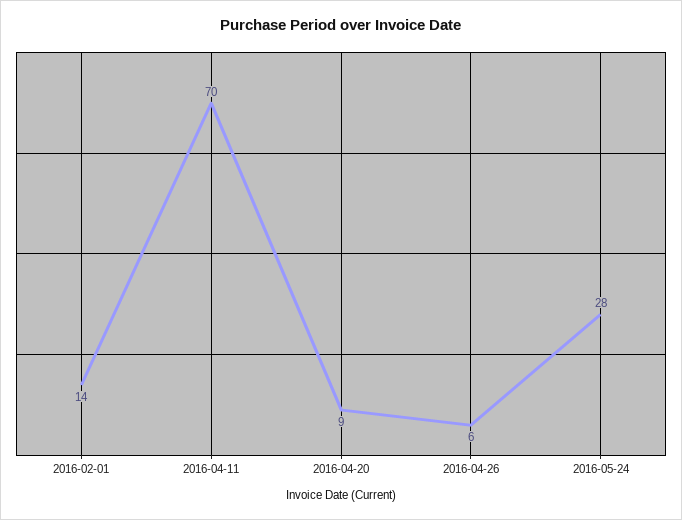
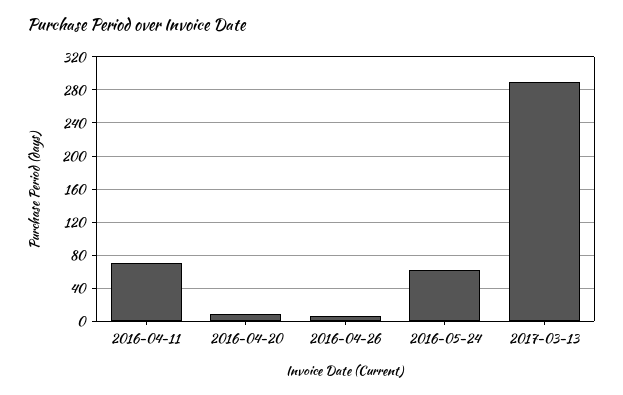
2016-02-01: 14 -> none
2016-05-24: 28 -> 60
2017-03-13: none -> 290

